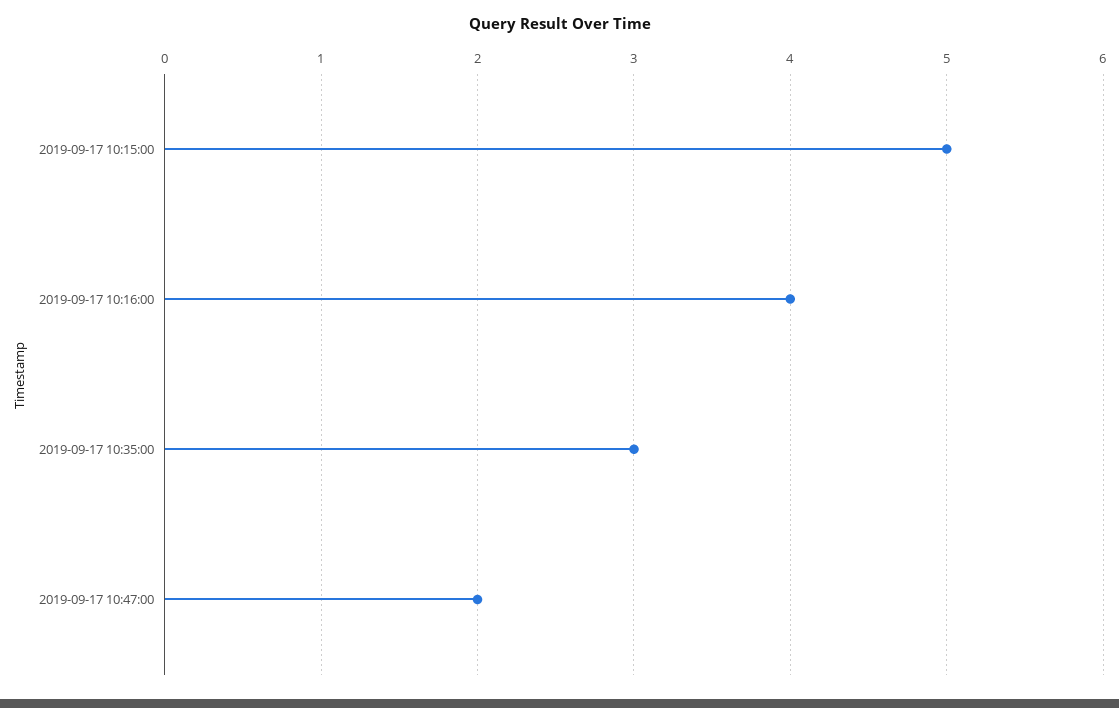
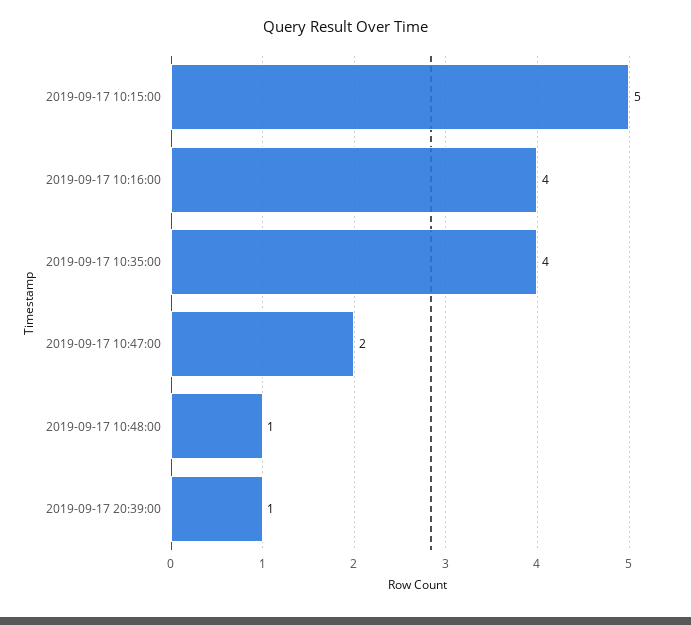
2019-09-17 10:35:00: 3 -> 4
2019-09-17 10:48:00: none -> 1
2019-09-17 20:39:00: none -> 1

